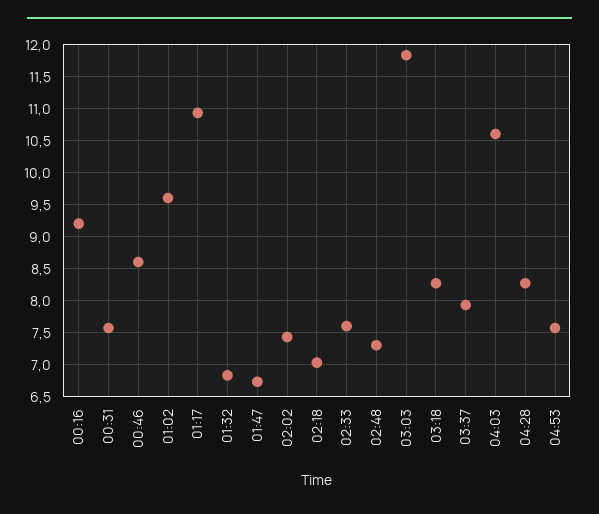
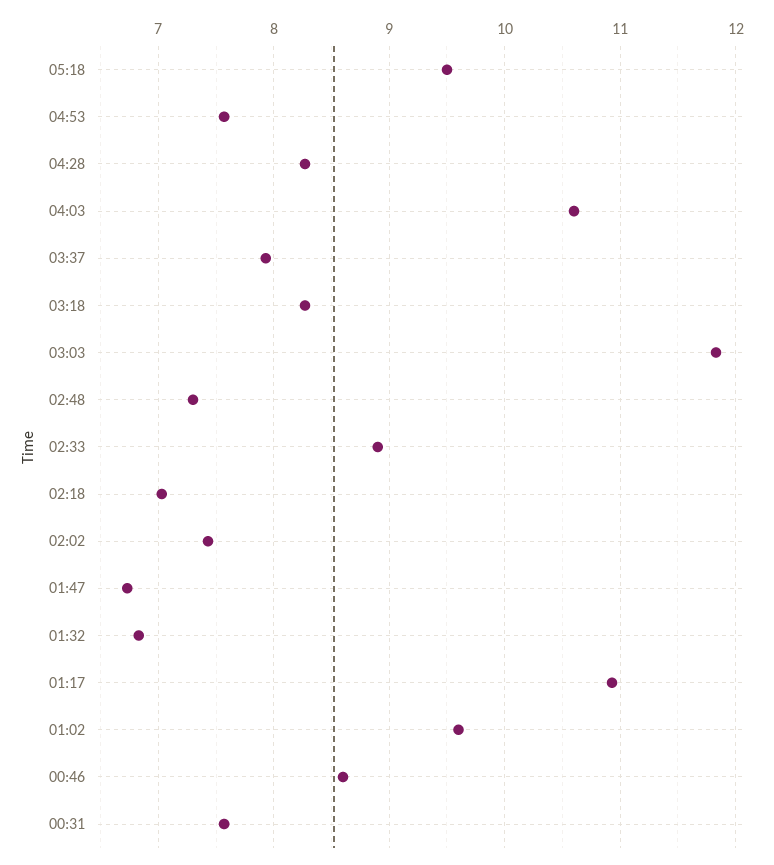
00:16: 9.2 -> none
02:33: 7.6 -> 8.9
05:18: none -> 9.5

